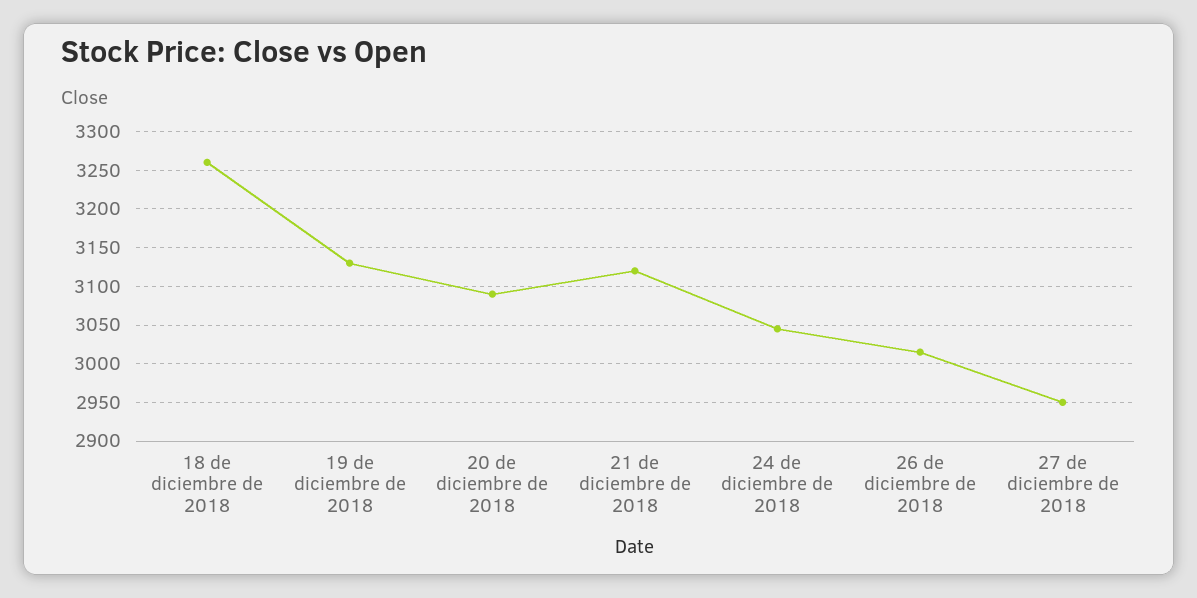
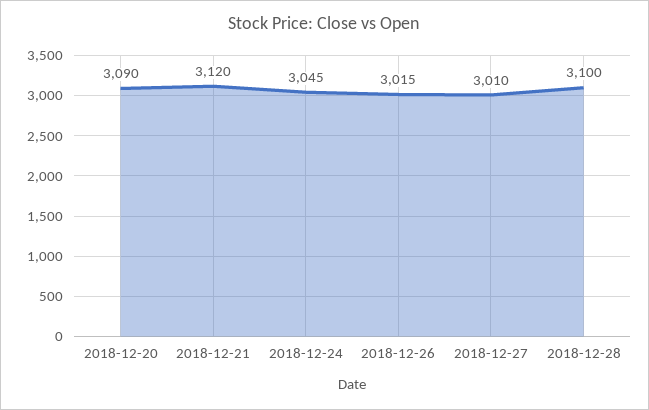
18 de diciembre de 2018: 3260 -> none
19 de diciembre de 2018: 3130 -> none
27 de diciembre de 2018: 2950 -> 3010
2018-12-28: none -> 3100

